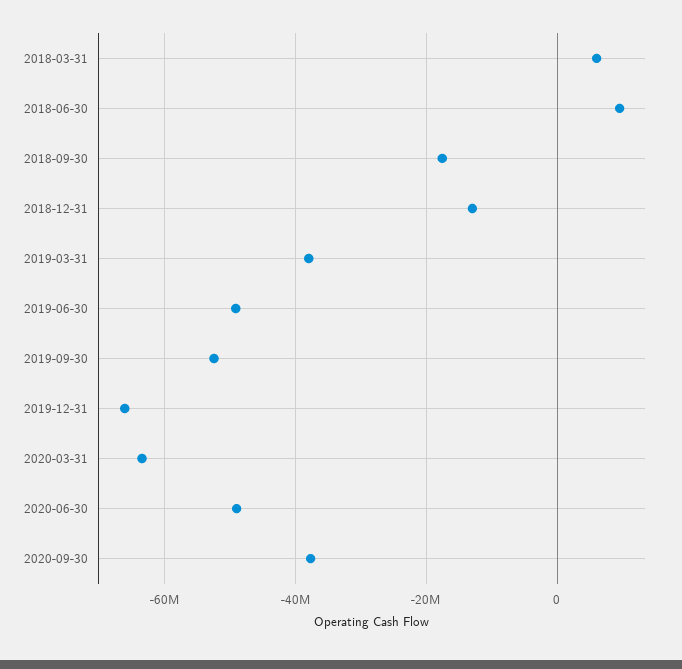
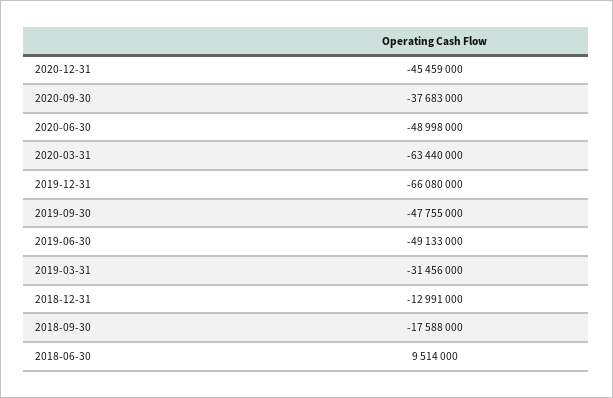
2018-03-31: 6000000 -> none
2019-03-31: -38000000 -> -31456000
2019-09-30: -52000000 -> -47755000
2020-12-31: none -> -45459000

